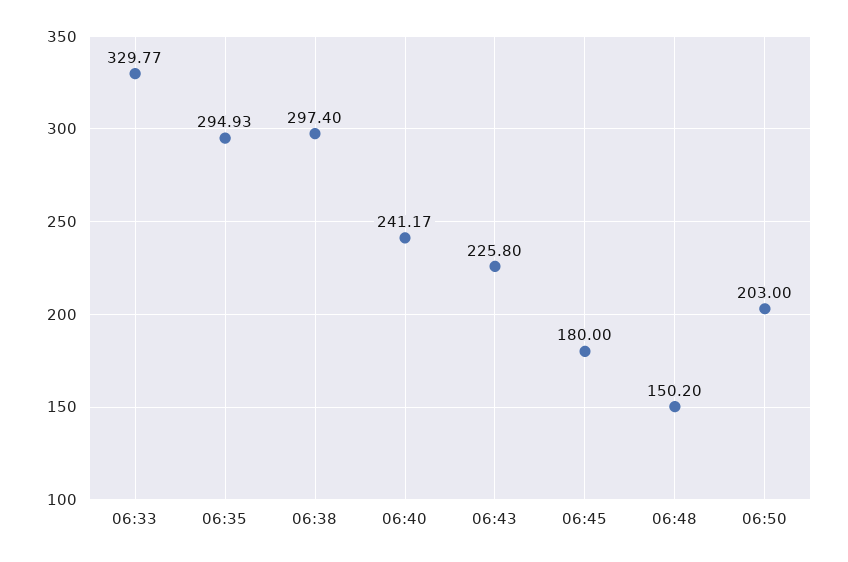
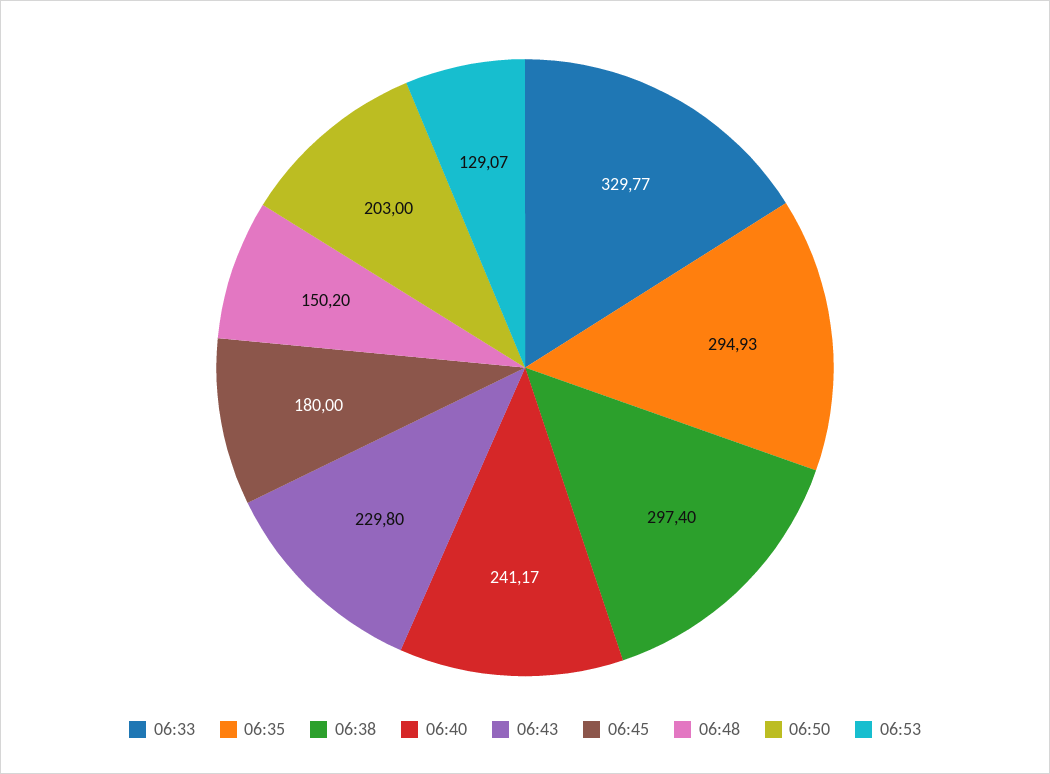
06:43: 225.8 -> 229.8
06:53: none -> 129.07

